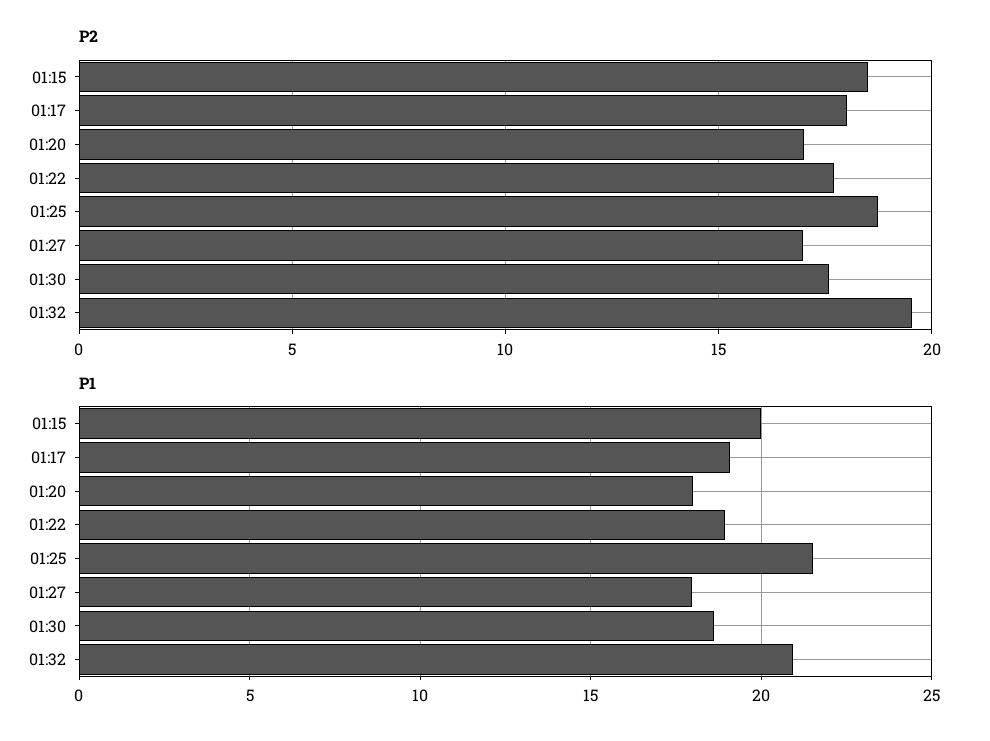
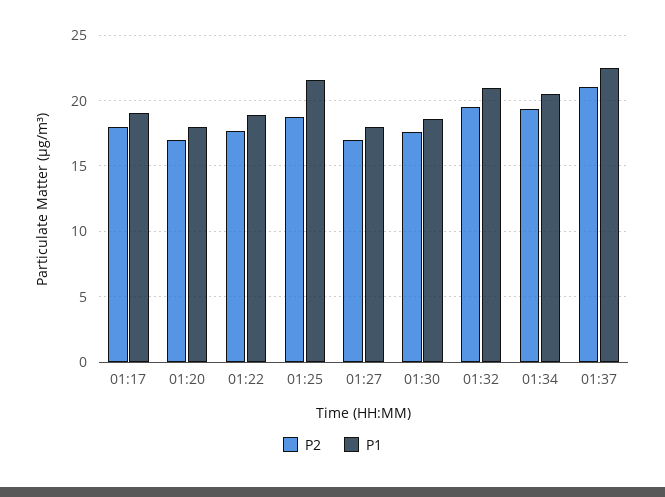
P2, 01:15: 18.5 -> none
P1, 01:15: 20 -> none
P2, 01:34: none -> 19.5
P1, 01:34: none -> 20.5
P2, 01:37: none -> 21
P1, 01:37: none -> 22.5

